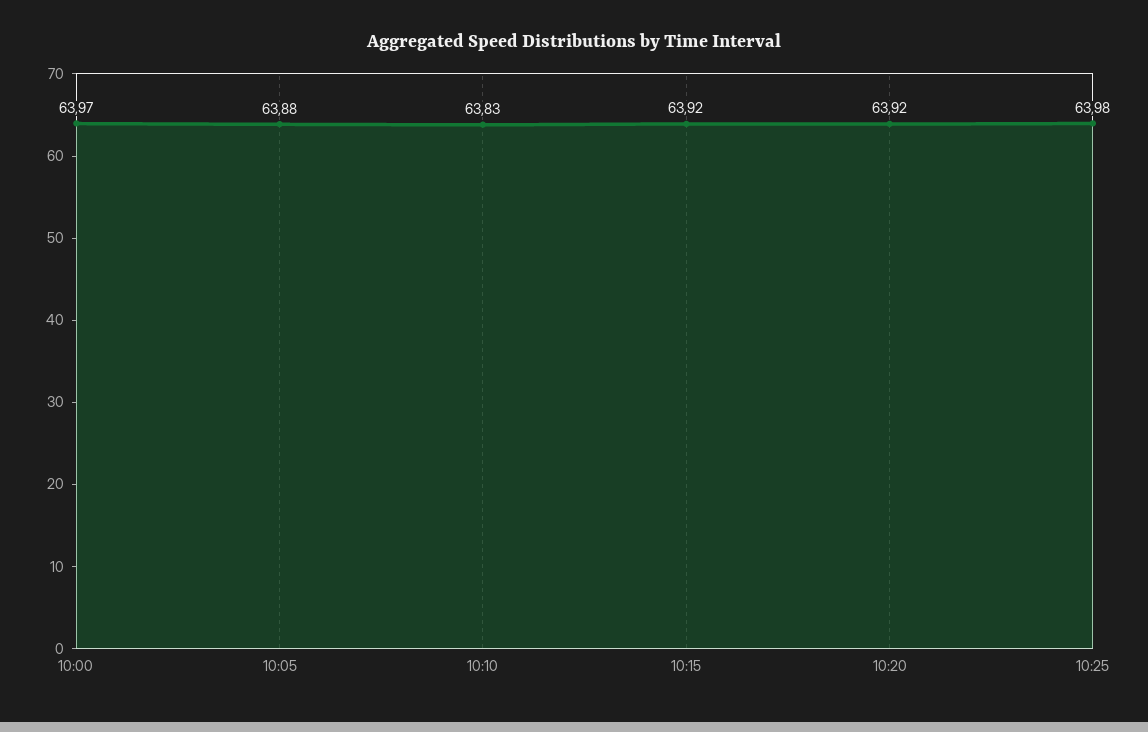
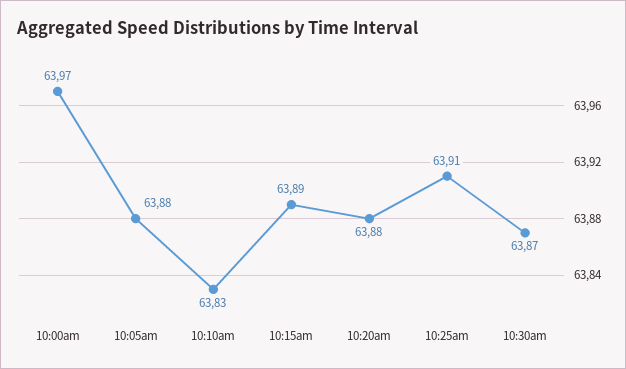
10:15: 63.92 -> 63.89
10:20: 63.92 -> 63.88
10:25: 63.98 -> 63.91
10:30am: none -> 63.87

